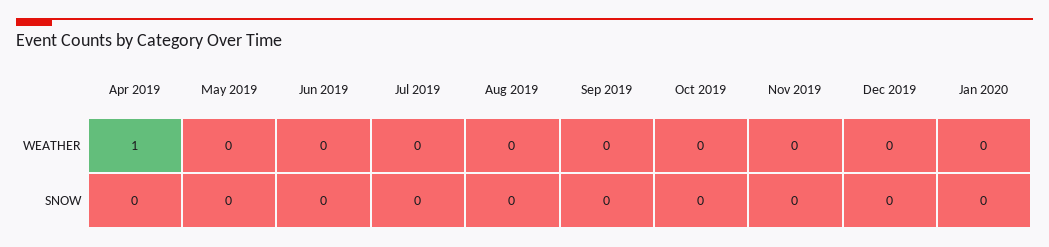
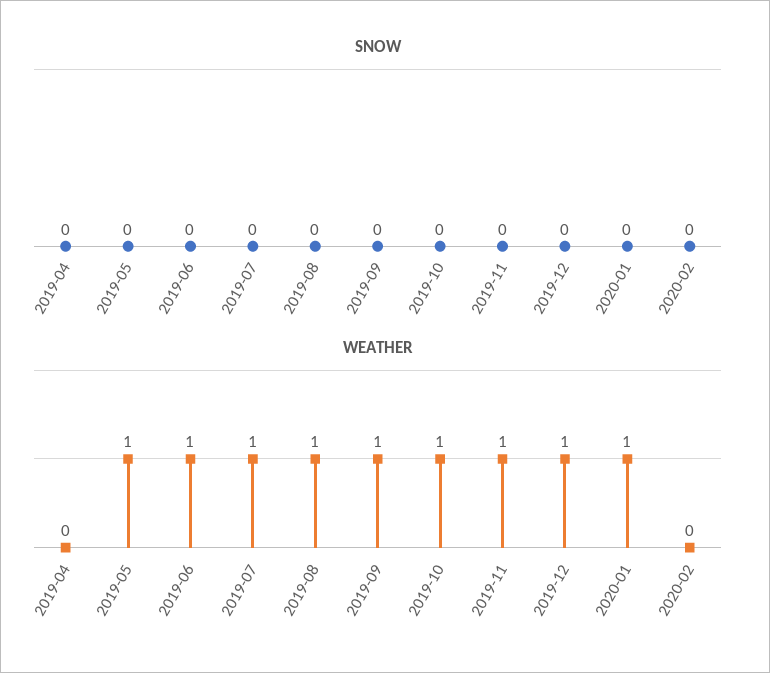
WEATHER, Apr 2019: 1 -> 0
WEATHER, May 2019: 0 -> 1
WEATHER, Jun 2019: 0 -> 1
WEATHER, Jul 2019: 0 -> 1
WEATHER, Aug 2019: 0 -> 1
WEATHER, Sep 2019: 0 -> 1
WEATHER, Oct 2019: 0 -> 1
WEATHER, Nov 2019: 0 -> 1
WEATHER, Dec 2019: 0 -> 1
WEATHER, Jan 2020: 0 -> 1
SNOW, 2020-02: none -> 0
WEATHER, 2020-02: none -> 0

